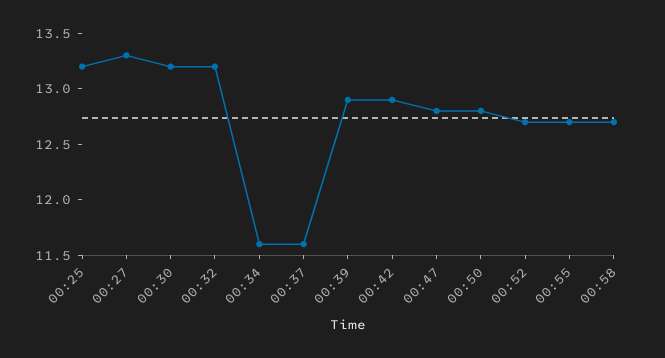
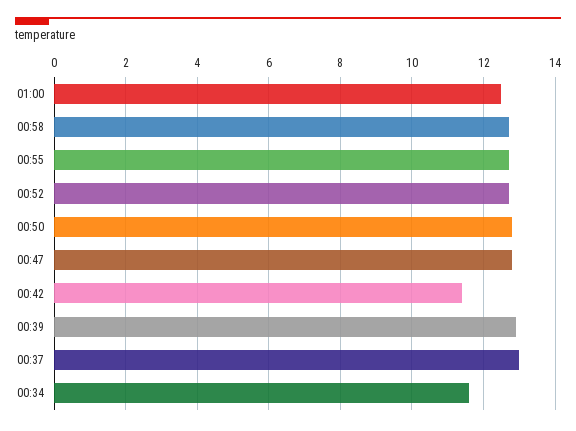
00:25: 13.2 -> none
00:27: 13.3 -> none
00:30: 13.2 -> none
00:32: 13.2 -> none
00:37: 11.6 -> 13
00:42: 12.9 -> 11.5
01:00: none -> 12.5

